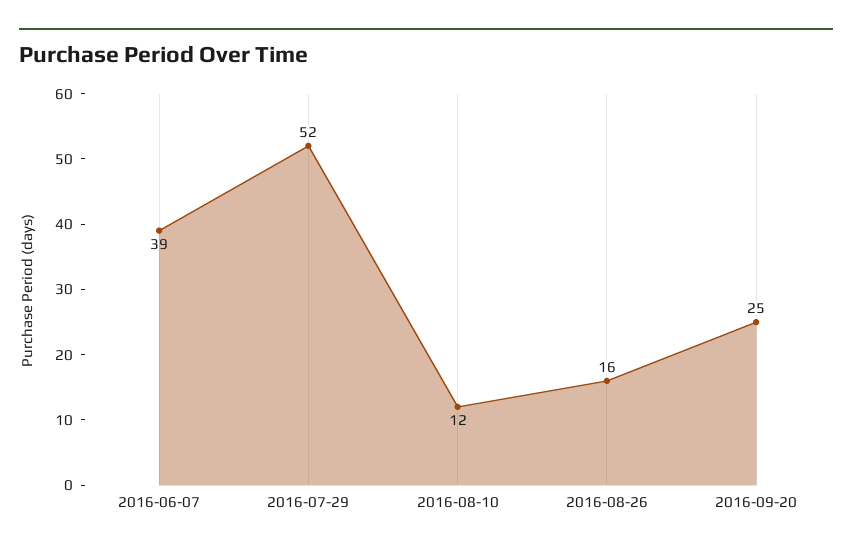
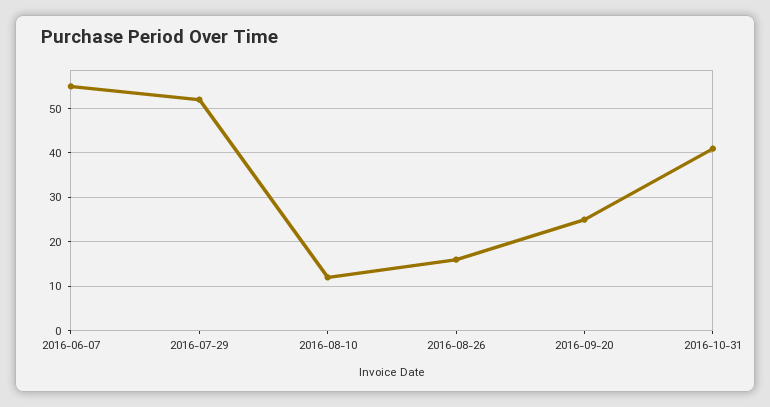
2016-06-07: 39 -> 55
2016-10-31: none -> 40

